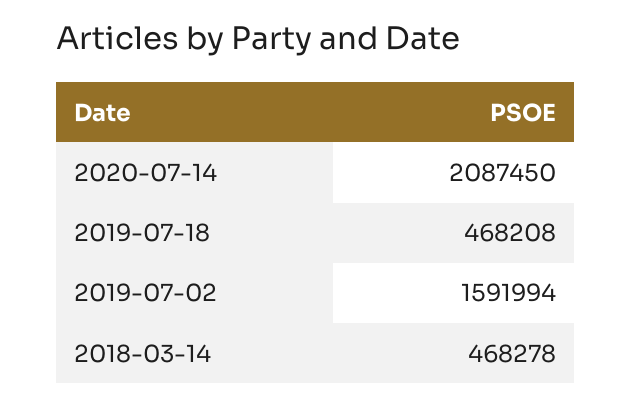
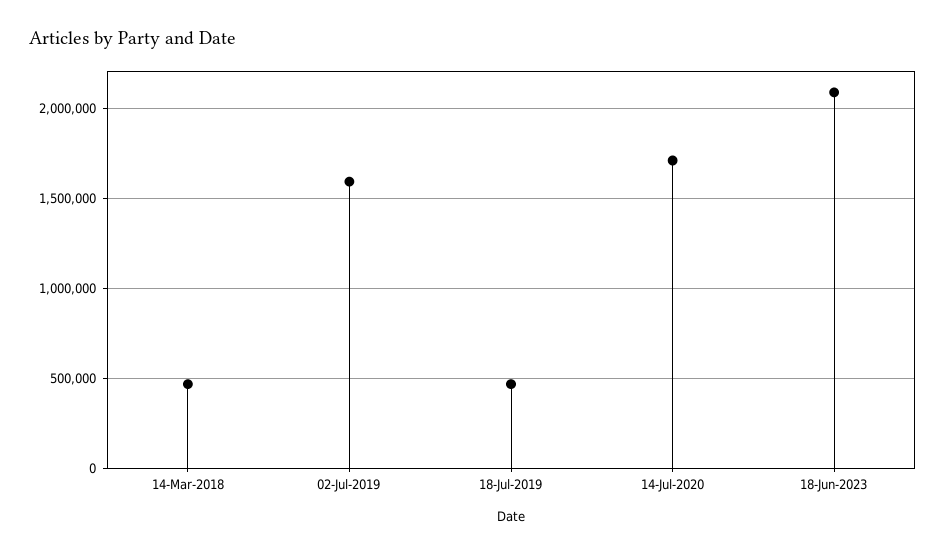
2020-07-14: 2087450 -> 1700000
18-Jun-2023: none -> 2100000

